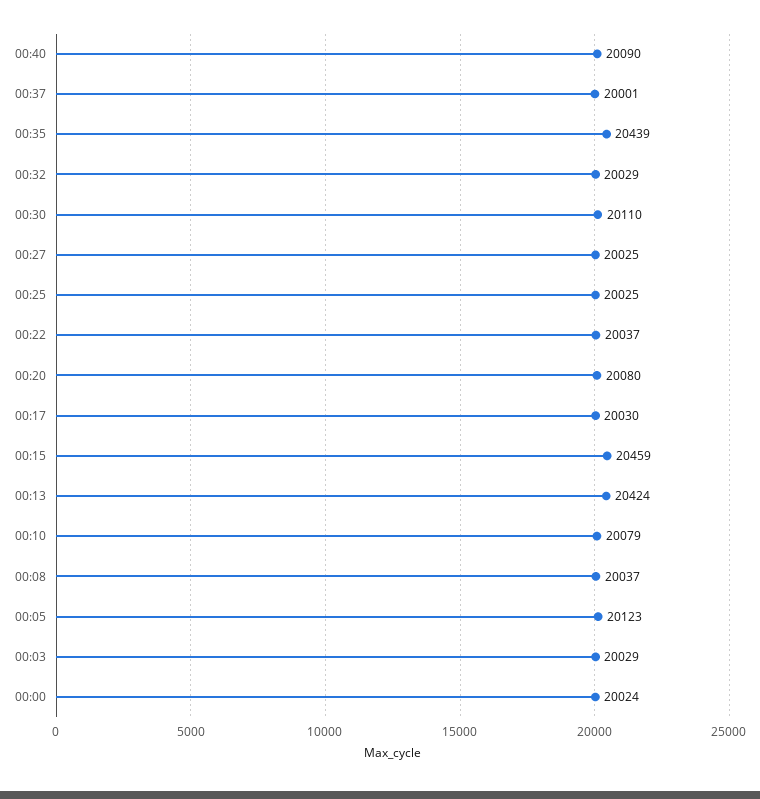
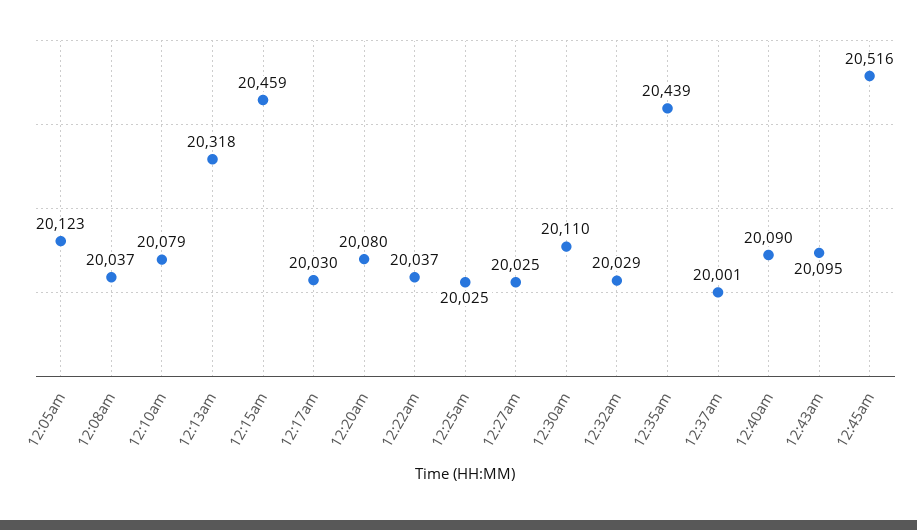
00:13: 20424 -> 20318
00:03: 20029 -> none
00:00: 20024 -> none
12:43am: none -> 20095
12:45am: none -> 20516

